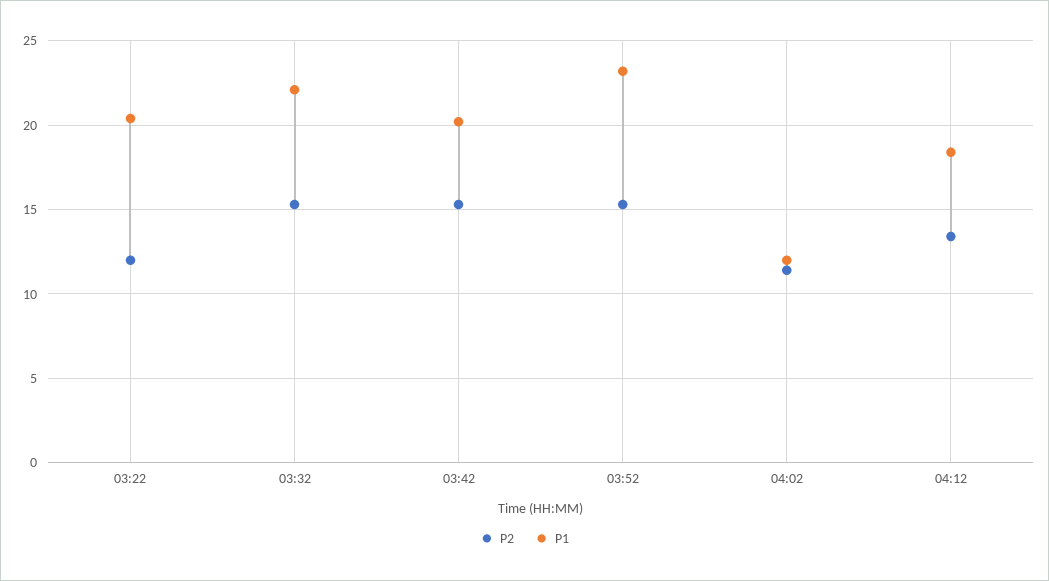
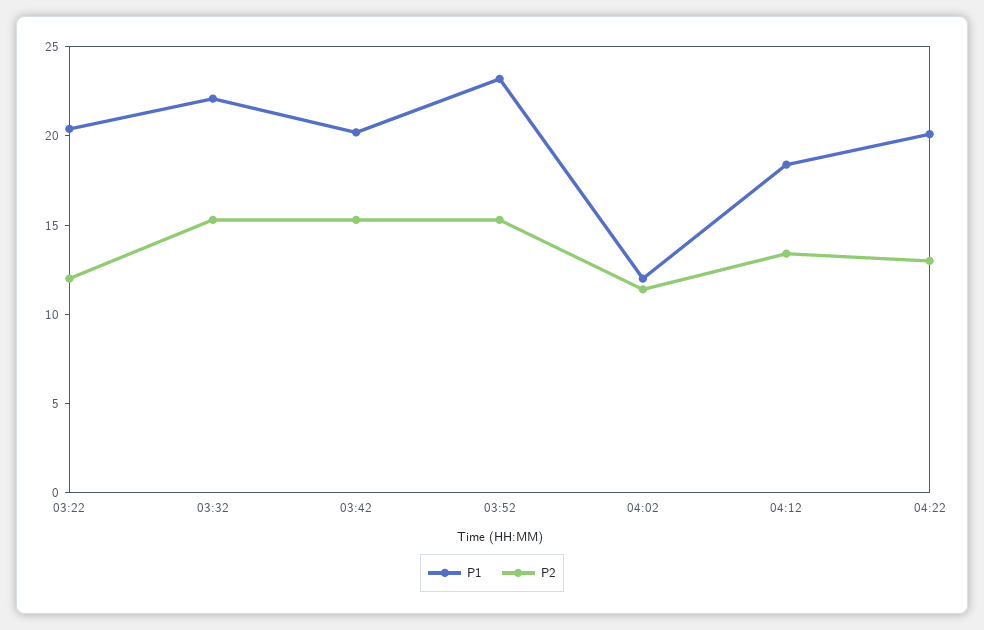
P1, 04:22: none -> 20
P2, 04:22: none -> 13

